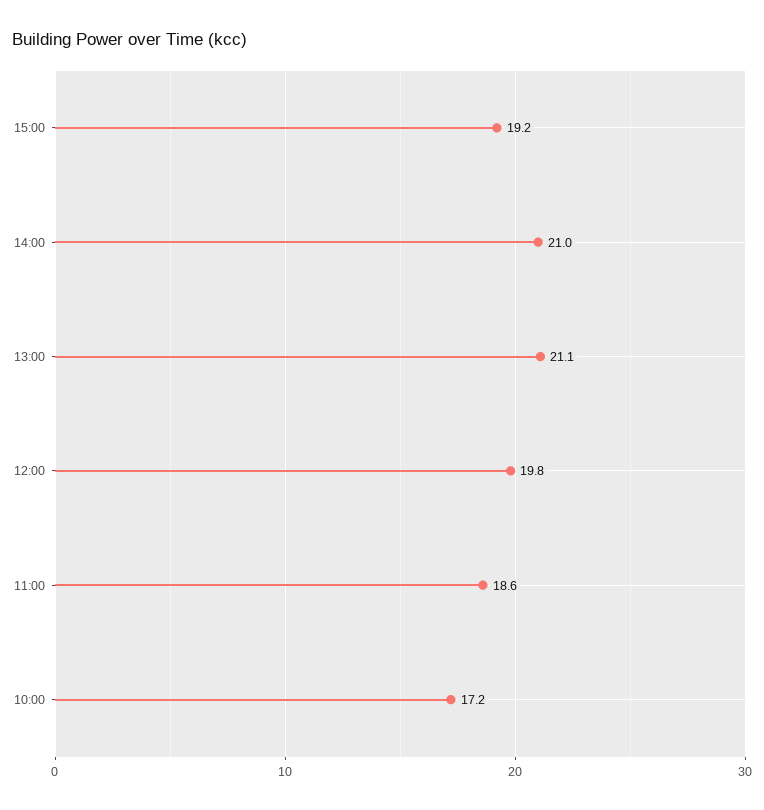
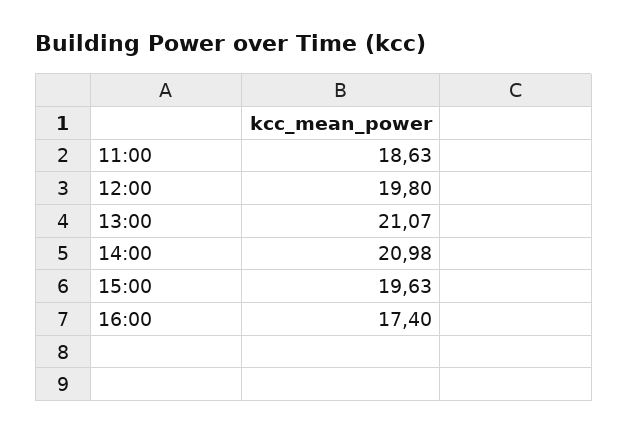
15:00: 19.2 -> 19.63
10:00: 17.2 -> none
16:00: none -> 17.4

